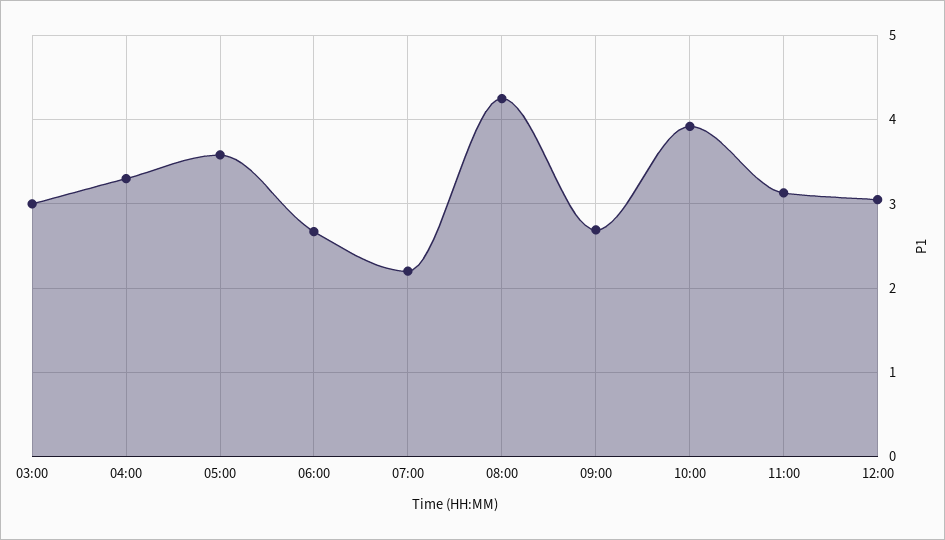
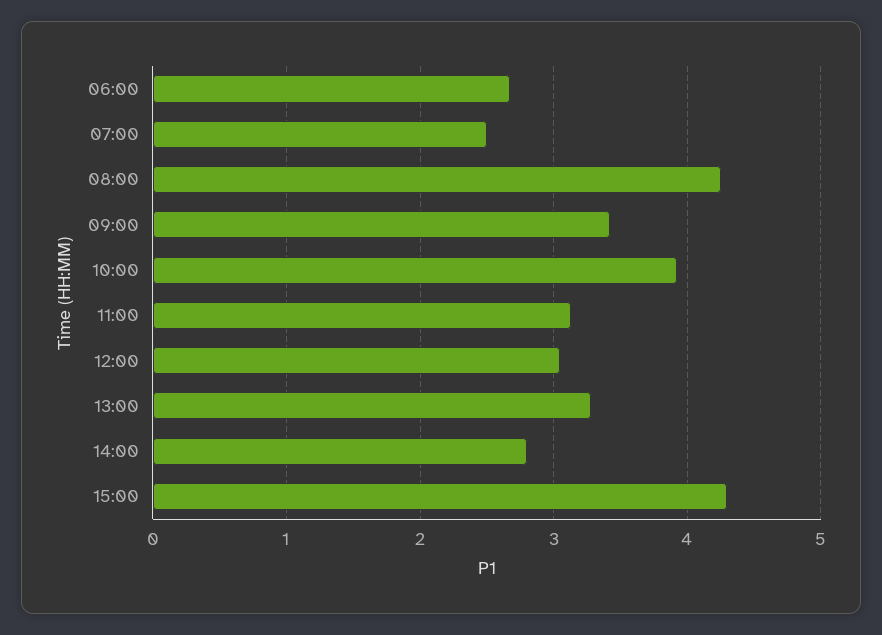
03:00: 3 -> none
04:00: 3.3 -> none
05:00: 3.6 -> none
07:00: 2.2 -> 2.5
09:00: 2.7 -> 3.4
13:00: none -> 3.3
14:00: none -> 2.8
15:00: none -> 4.3

